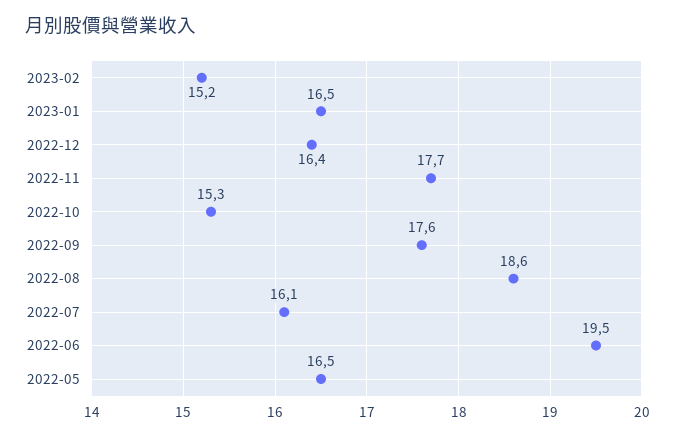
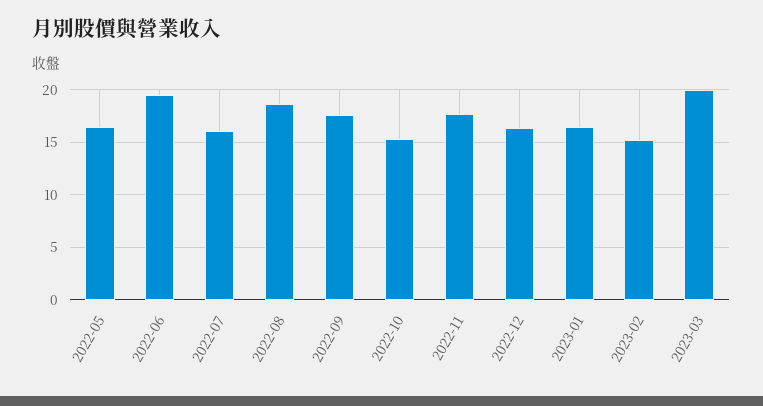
2023-03: none -> 20

